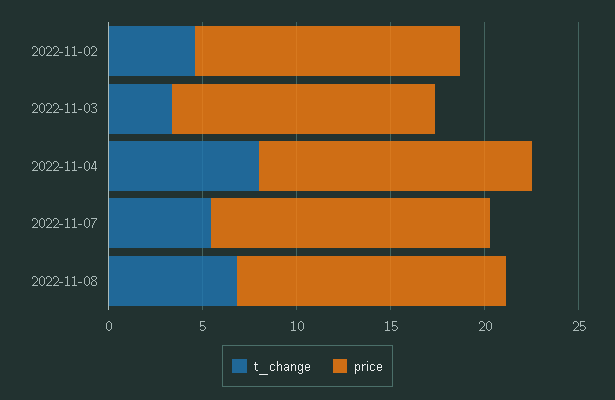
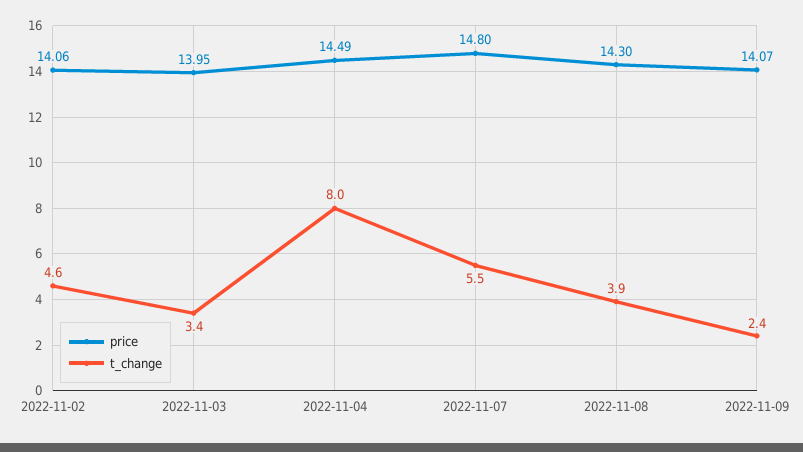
t_change, 2022-11-08: 7 -> 3.9
price, 2022-11-09: none -> 14.07
t_change, 2022-11-09: none -> 2.4

